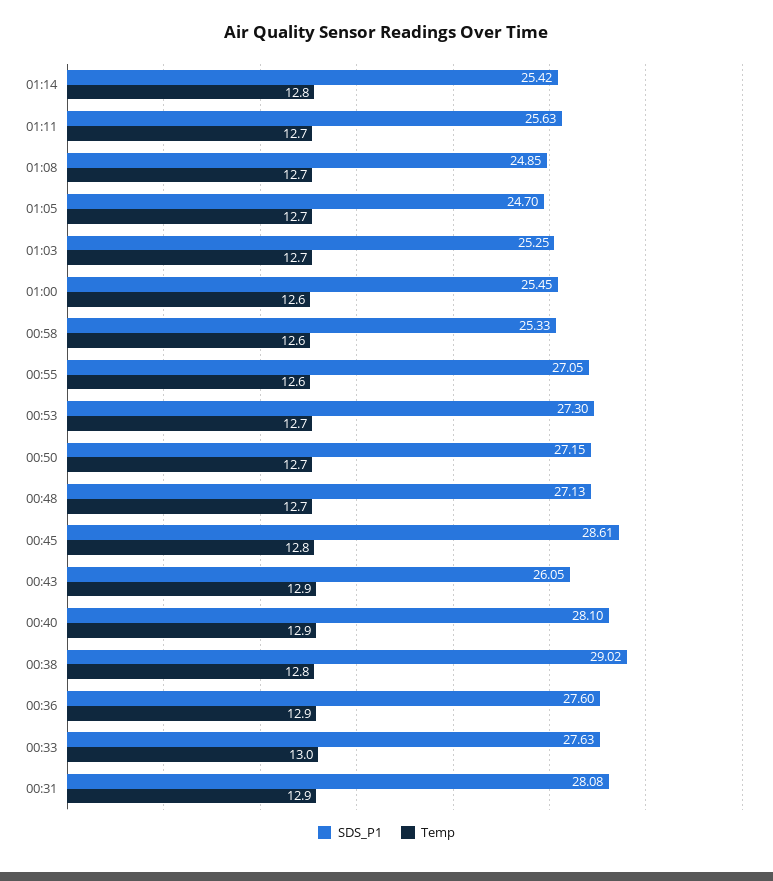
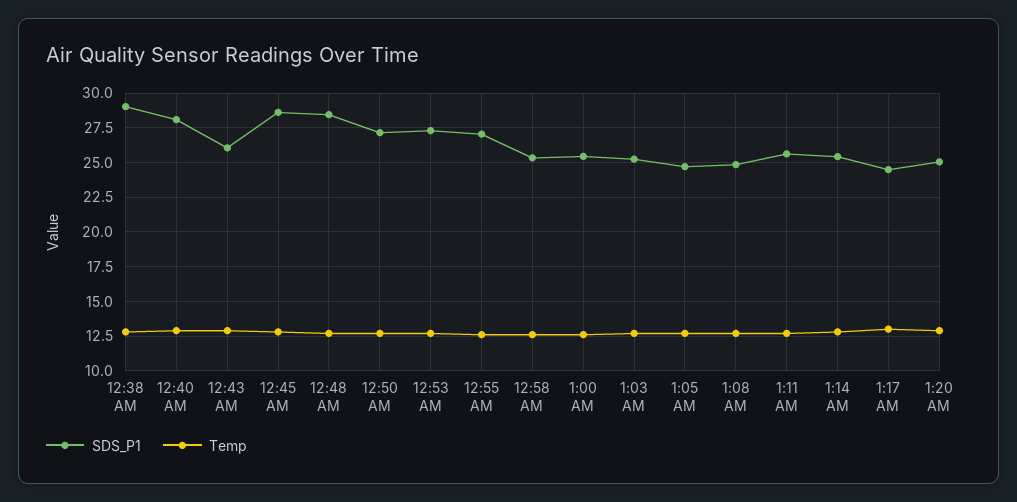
SDS_P1, 00:48: 27.13 -> 28.5
SDS_P1, 00:36: 27.6 -> none
Temp, 00:36: 12.9 -> none
SDS_P1, 00:33: 27.63 -> none
Temp, 00:33: 13 -> none
SDS_P1, 00:31: 28.08 -> none
Temp, 00:31: 12.9 -> none
SDS_P1, 1:17 AM: none -> 24.5
Temp, 1:17 AM: none -> 13
SDS_P1, 1:20 AM: none -> 25
Temp, 1:20 AM: none -> 13

